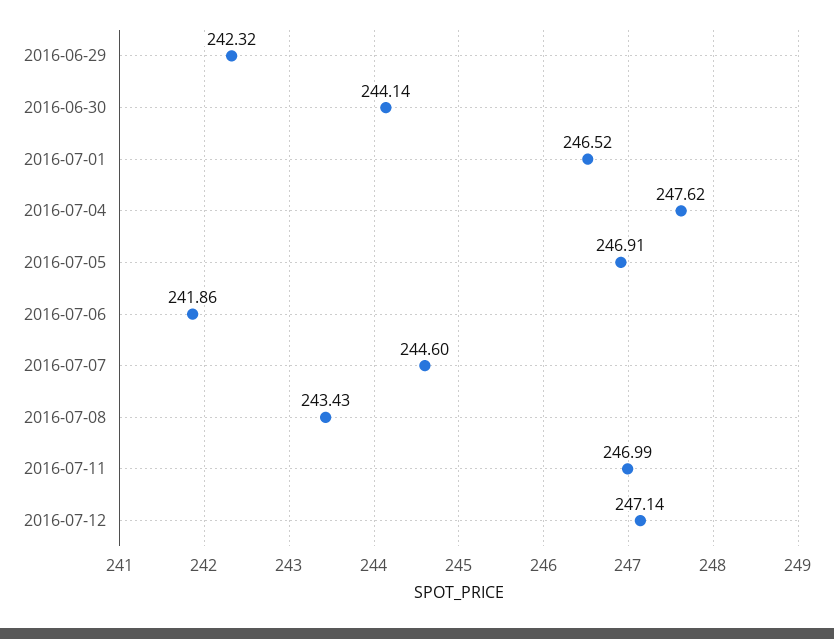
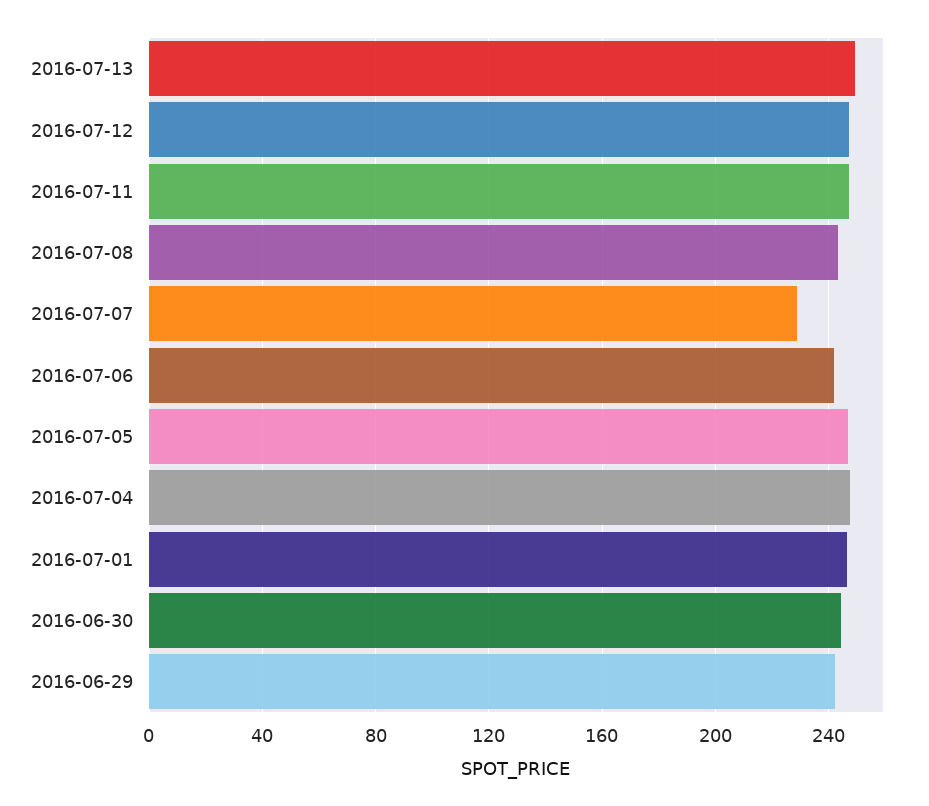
2016-07-07: 244.6 -> 230
2016-07-13: none -> 250

